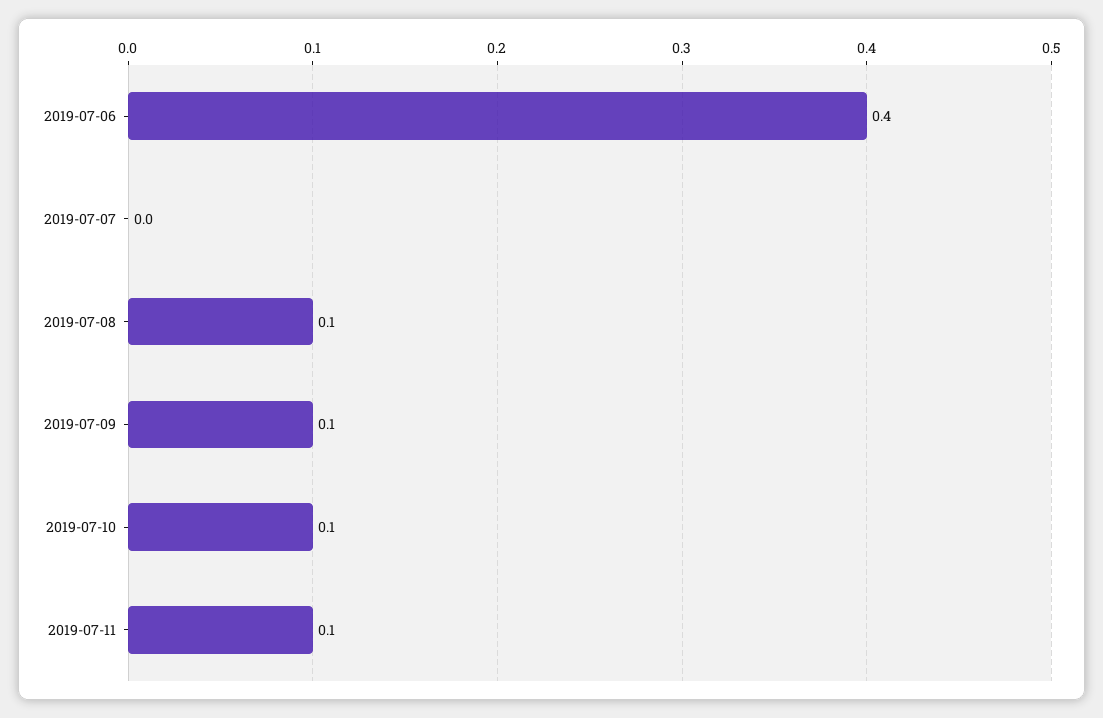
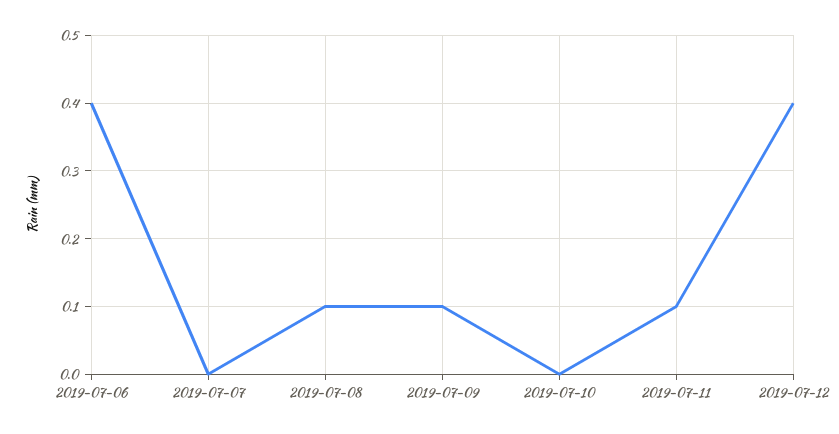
2019-07-10: 0.1 -> 0
2019-07-12: none -> 0.4

